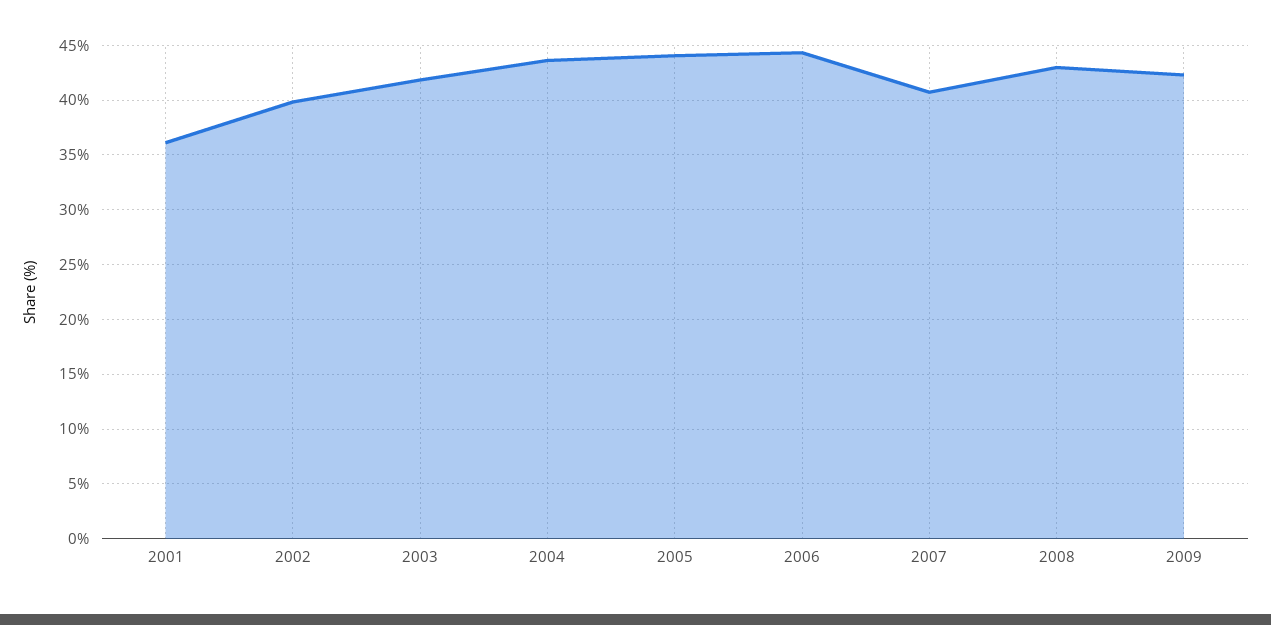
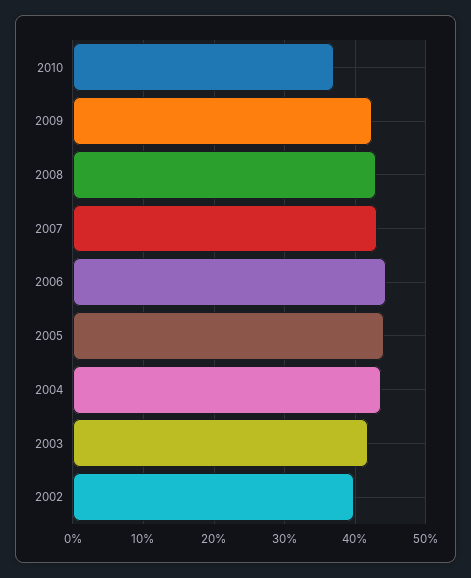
2001: 36 -> none
2007: 41 -> 43
2010: none -> 37

